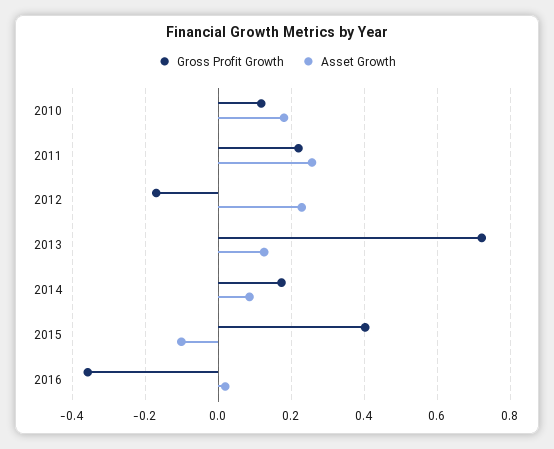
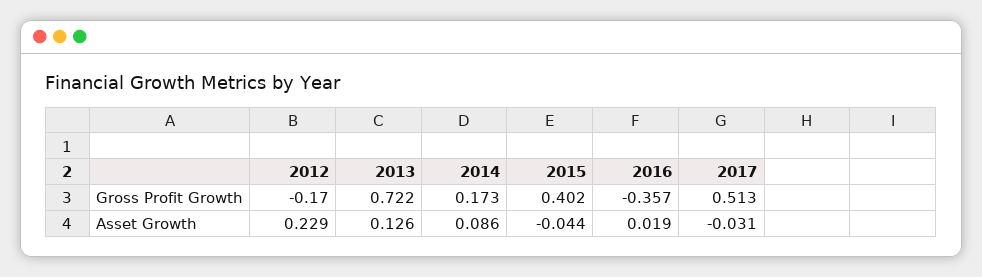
Gross Profit Growth, 2010: 0.12 -> none
Asset Growth, 2010: 0.18 -> none
Gross Profit Growth, 2011: 0.22 -> none
Asset Growth, 2011: 0.26 -> none
Asset Growth, 2015: -0.1 -> -0.044
Gross Profit Growth, 2017: none -> 0.513
Asset Growth, 2017: none -> -0.031

